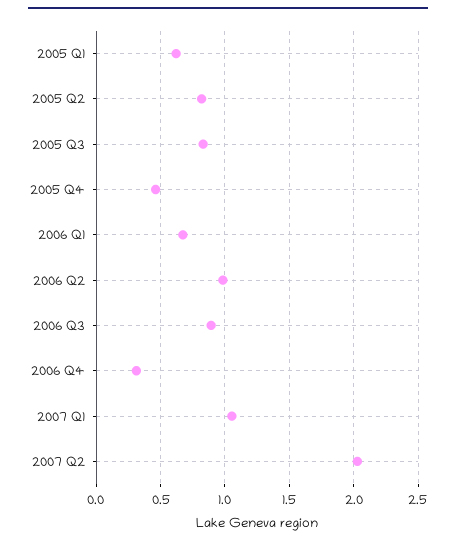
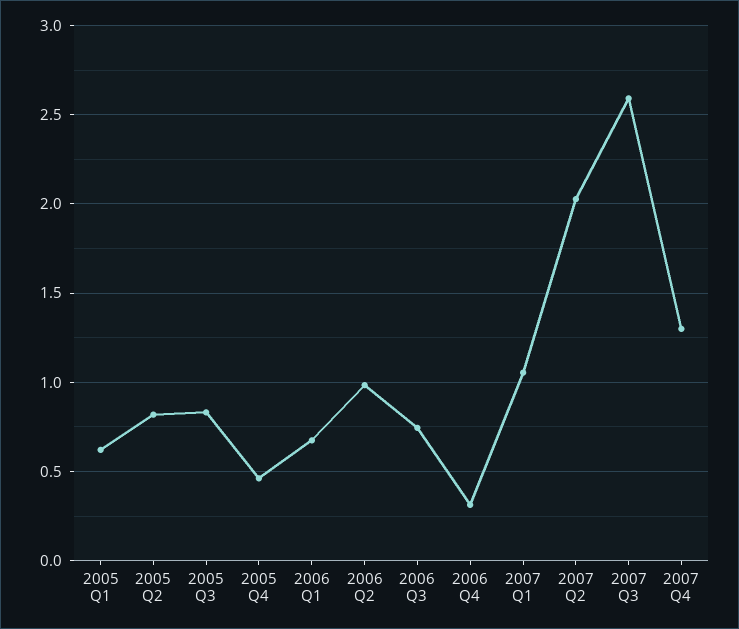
2006 Q3: 0.9 -> 0.75
2007 Q3: none -> 2.6
2007 Q4: none -> 1.3

